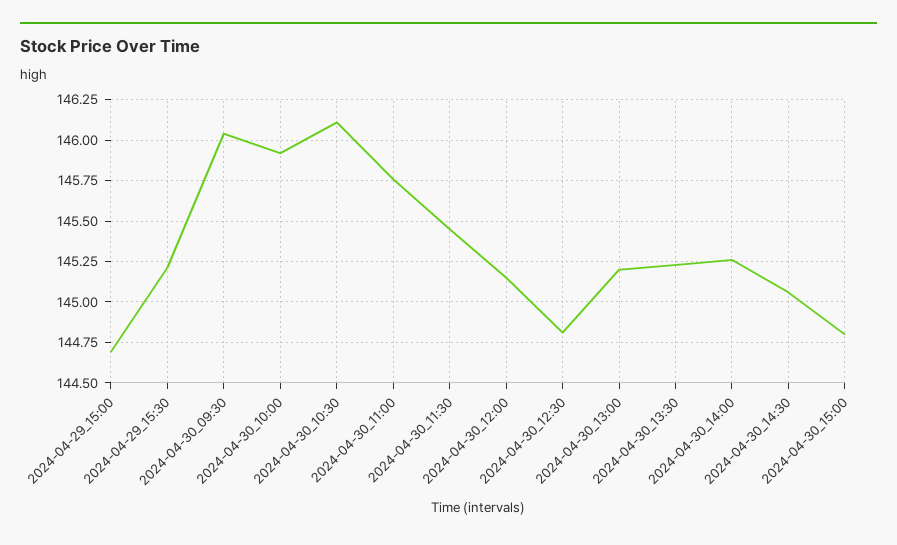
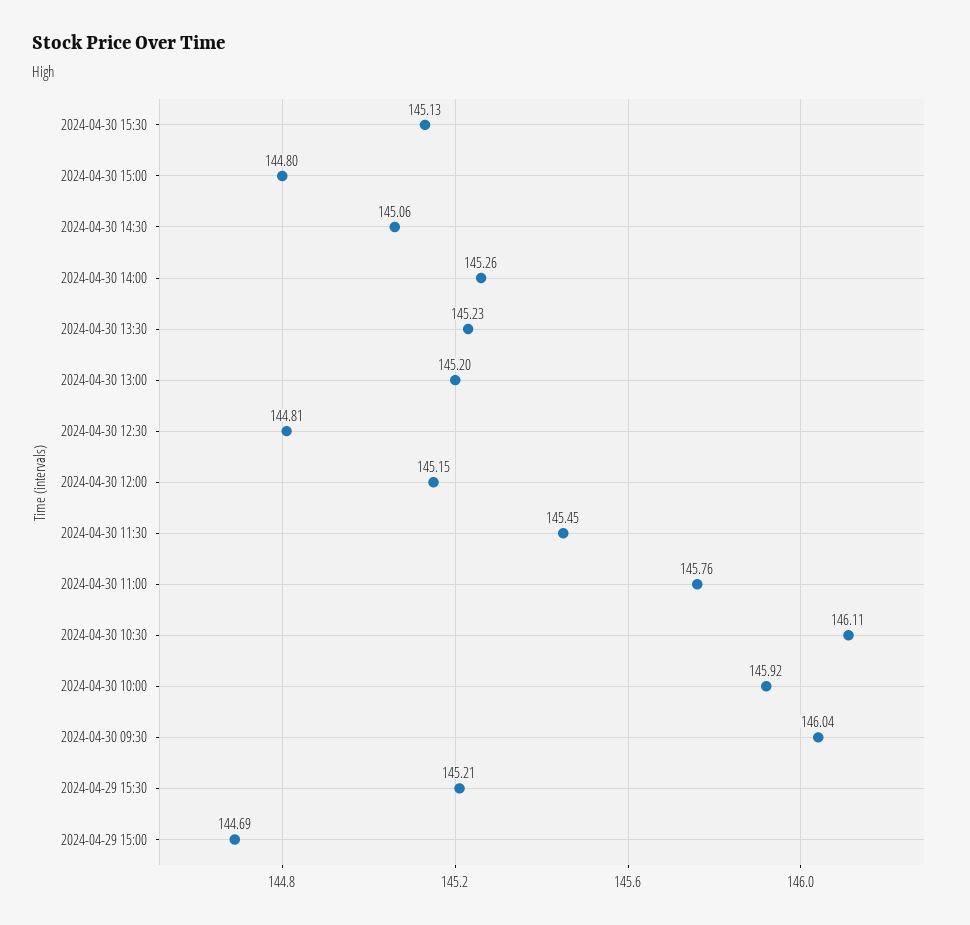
2024-04-30 15:30: none -> 145.13

